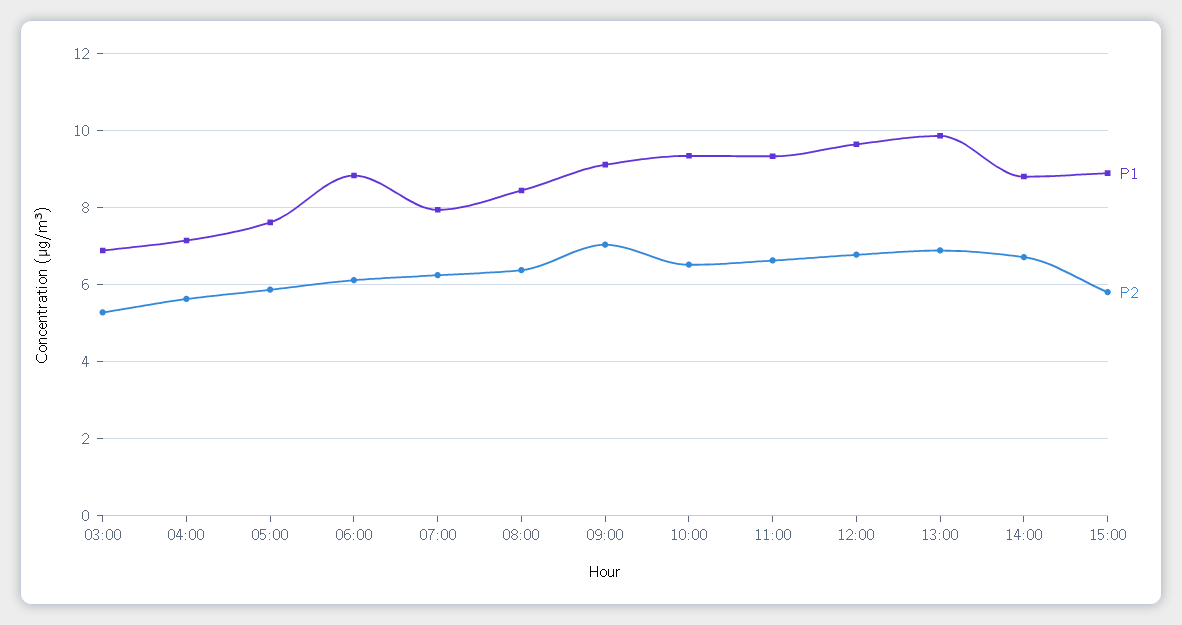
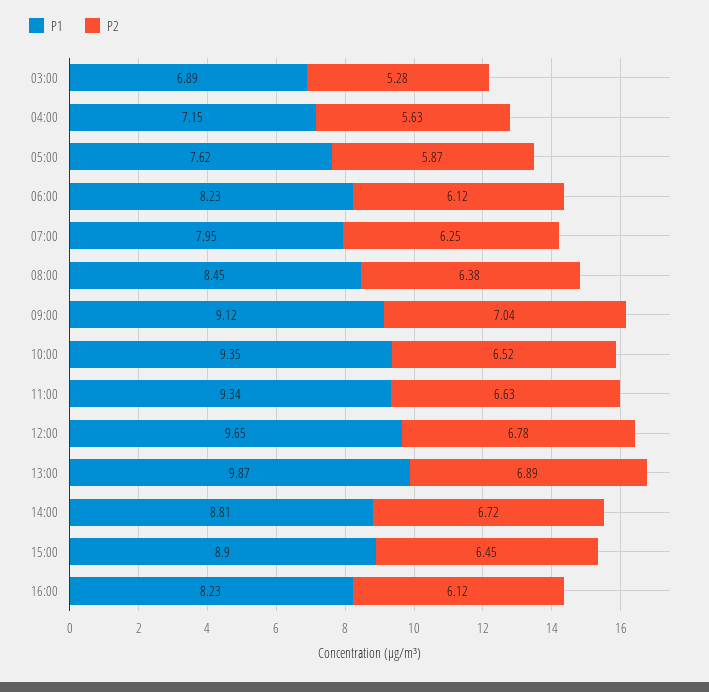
P1, 06:00: 8.8 -> 8.23
P2, 15:00: 5.8 -> 6.45
P1, 16:00: none -> 8.23
P2, 16:00: none -> 6.12

